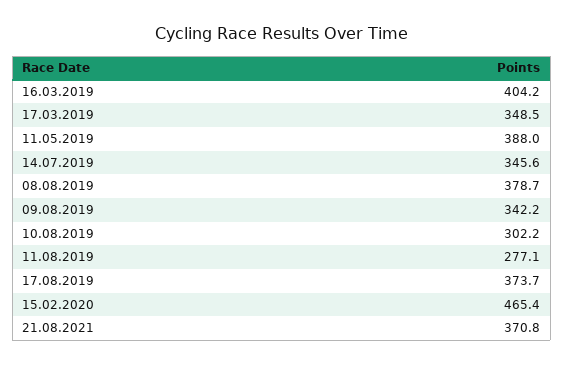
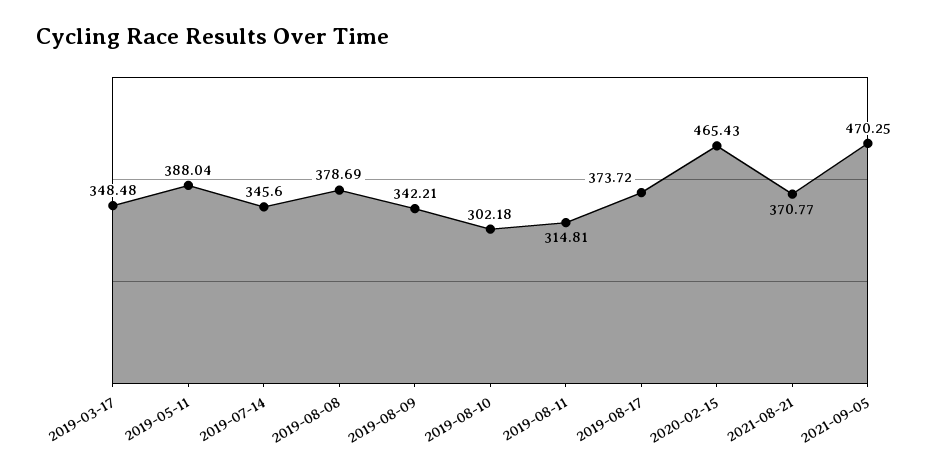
16.03.2019: 404.2 -> none
11.08.2019: 277.1 -> 314.81
2021-09-05: none -> 470.25

